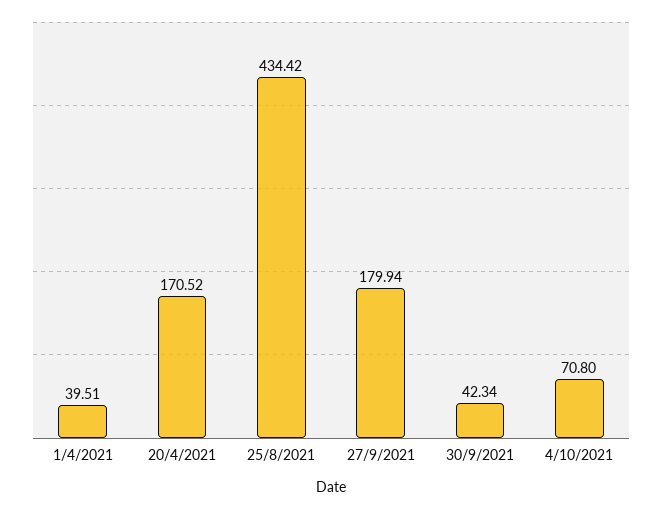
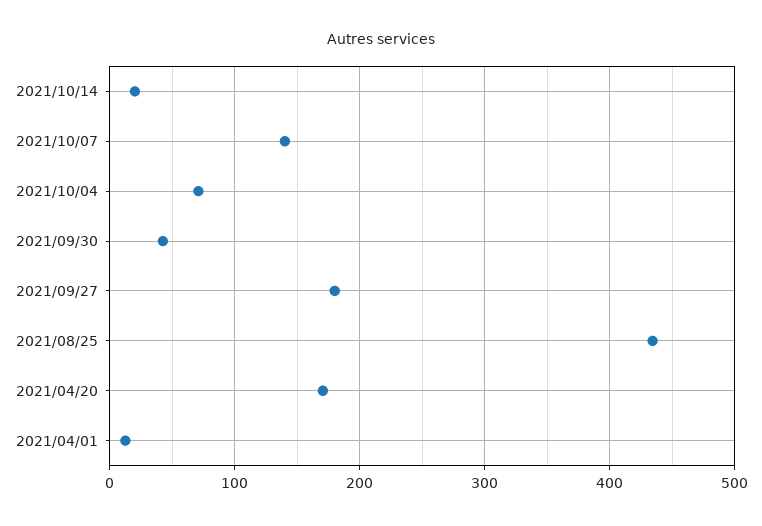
1/4/2021: 39.51 -> 10
2021/10/14: none -> 20
2021/10/07: none -> 140

